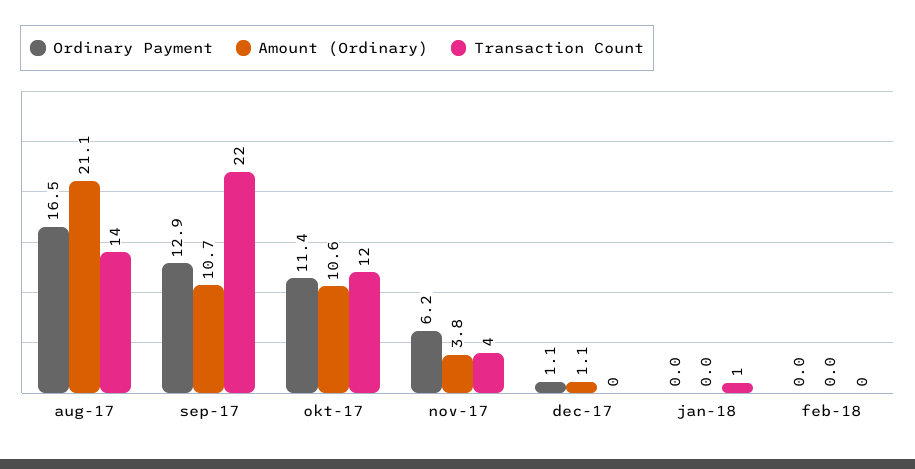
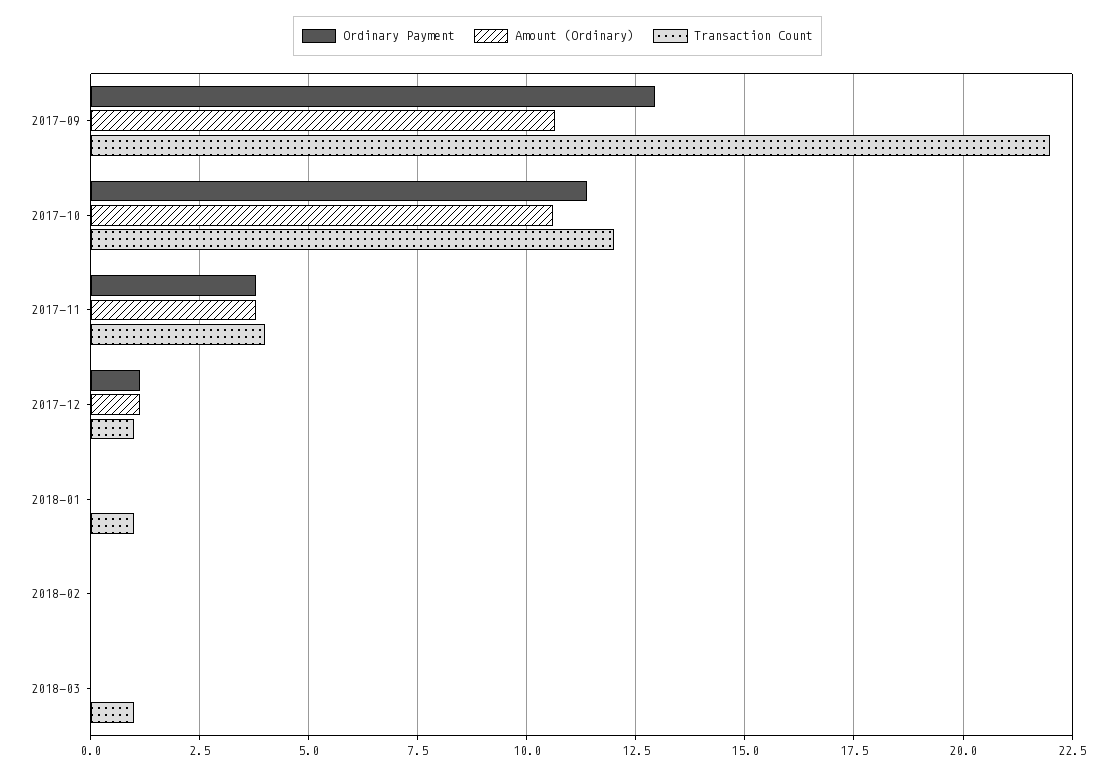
Ordinary Payment, aug-17: 16.5 -> none
Amount (Ordinary), aug-17: 21.1 -> none
Transaction Count, aug-17: 14 -> none
Ordinary Payment, nov-17: 6.2 -> 3.75
Transaction Count, dec-17: 0 -> 1
Ordinary Payment, 2018-03: none -> 0
Amount (Ordinary), 2018-03: none -> 0
Transaction Count, 2018-03: none -> 1

